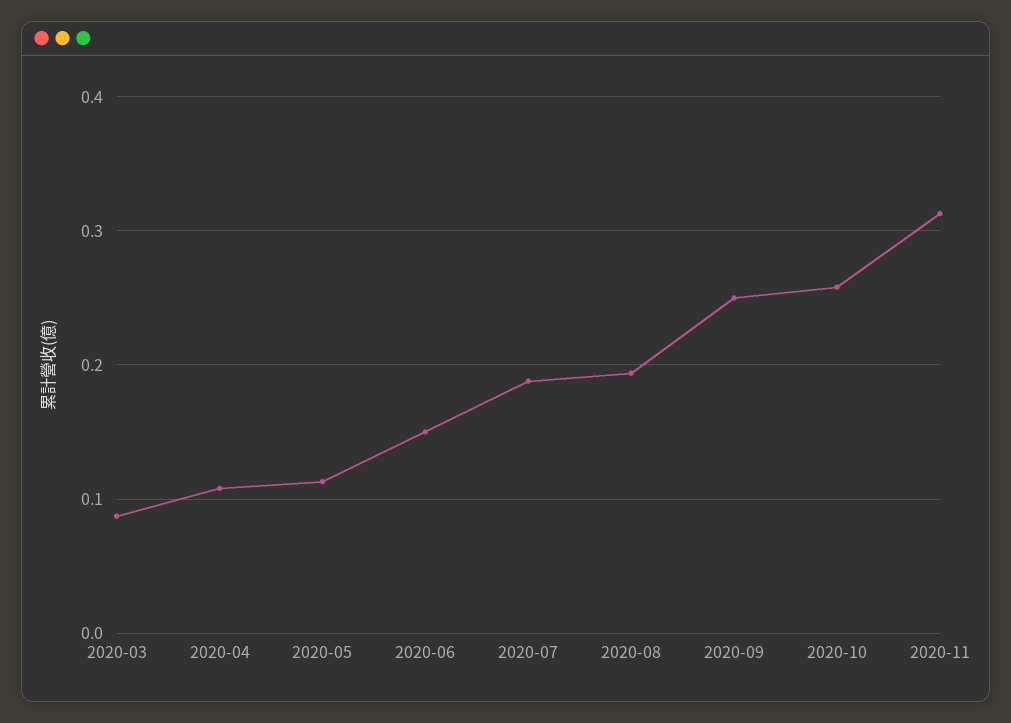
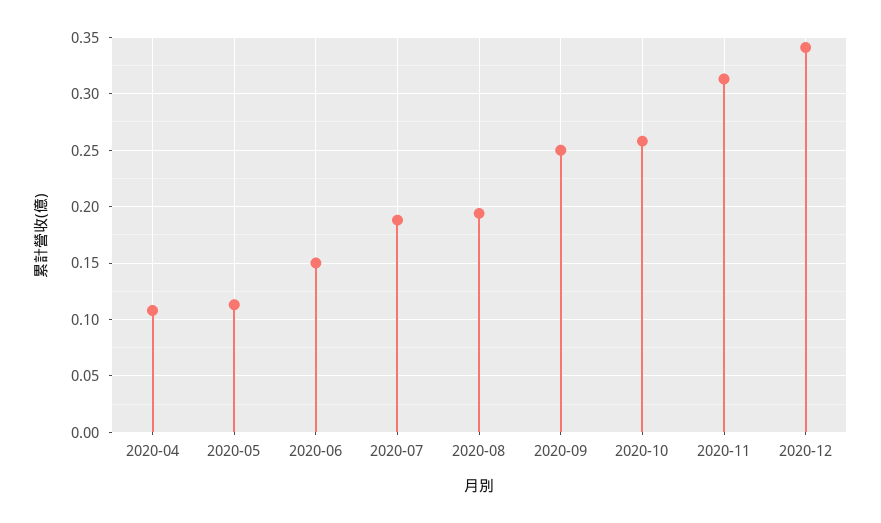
2020-03: 0.09 -> none
2020-12: none -> 0.34

